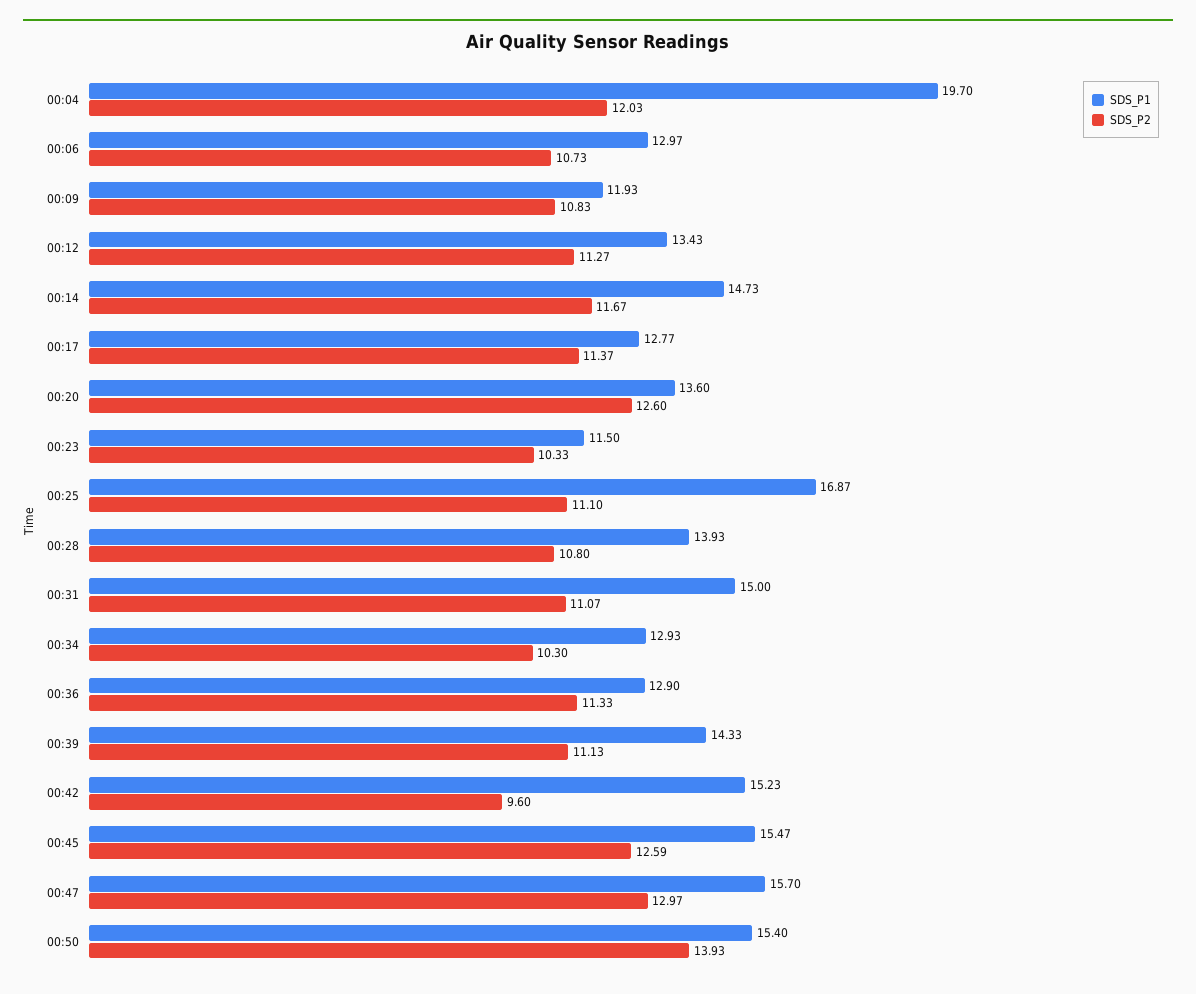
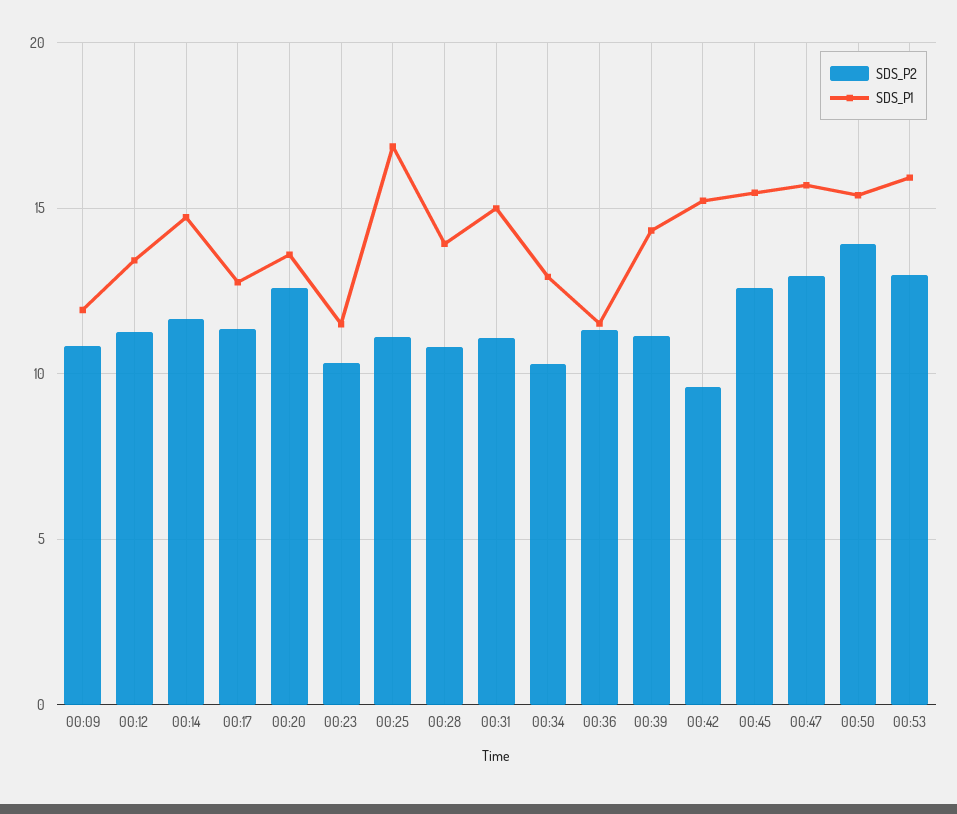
SDS_P1, 00:04: 19.7 -> none
SDS_P2, 00:04: 12.03 -> none
SDS_P1, 00:06: 12.97 -> none
SDS_P2, 00:06: 10.73 -> none
SDS_P1, 00:36: 12.9 -> 11.5
SDS_P2, 00:53: none -> 13
SDS_P1, 00:53: none -> 16

